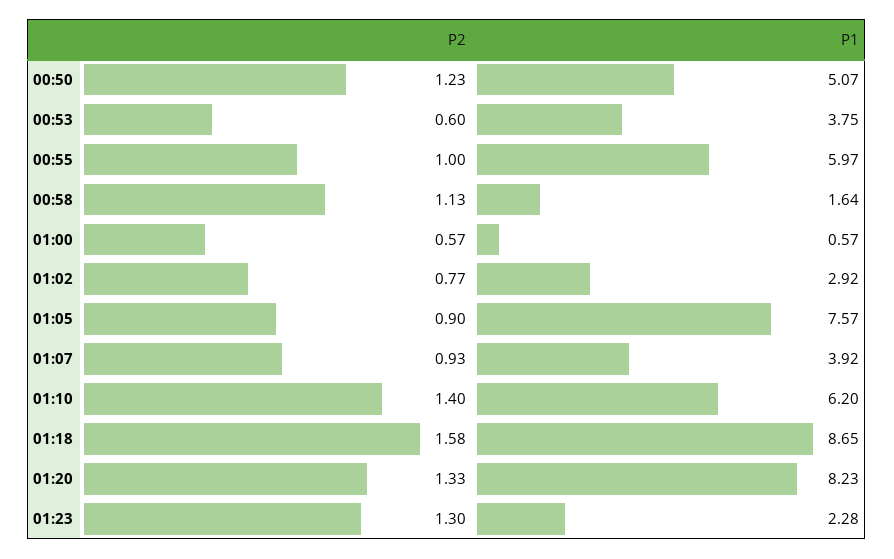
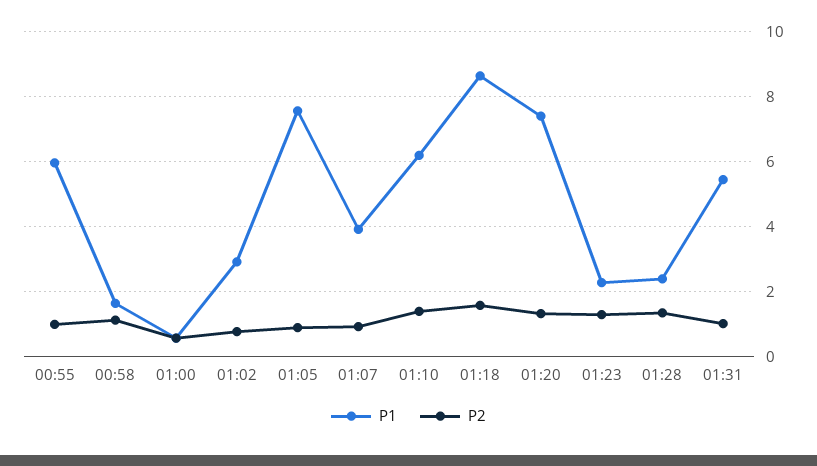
P2, 00:50: 1.23 -> none
P1, 00:50: 5.07 -> none
P2, 00:53: 0.6 -> none
P1, 00:53: 3.75 -> none
P1, 01:20: 8.23 -> 7.4
P1, 01:28: none -> 2.4
P2, 01:28: none -> 1.4
P1, 01:31: none -> 5.4
P2, 01:31: none -> 1

